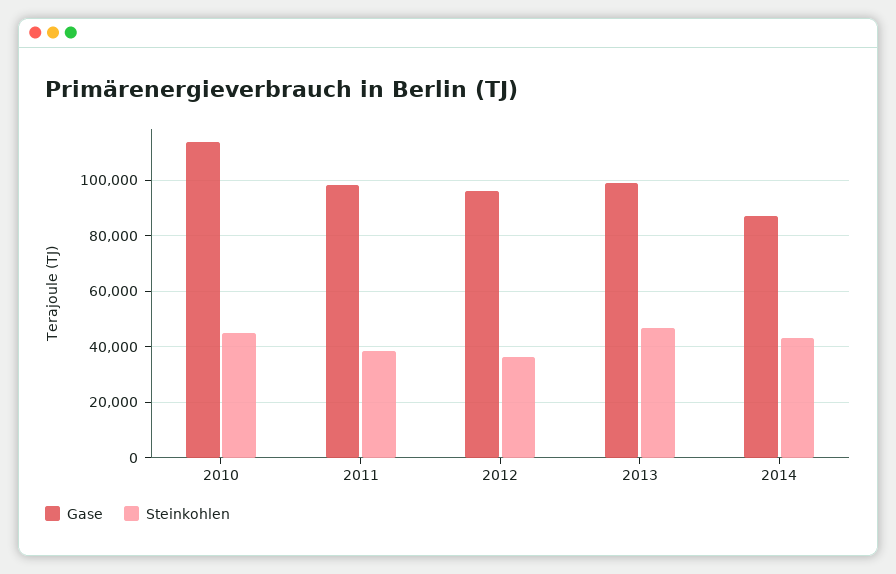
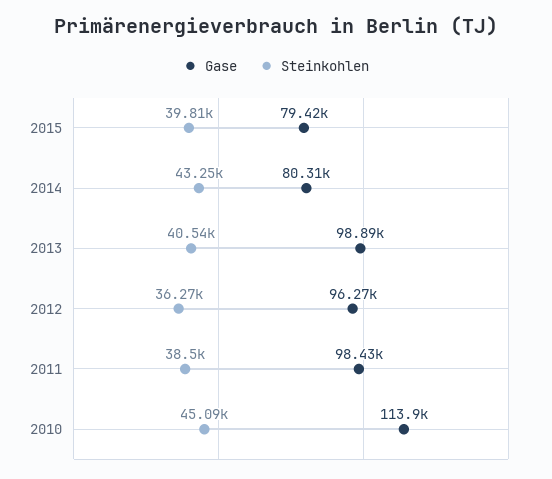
Steinkohlen, 2013: 47500 -> 40540
Gase, 2014: 87500 -> 80310
Gase, 2015: none -> 79420
Steinkohlen, 2015: none -> 39810

